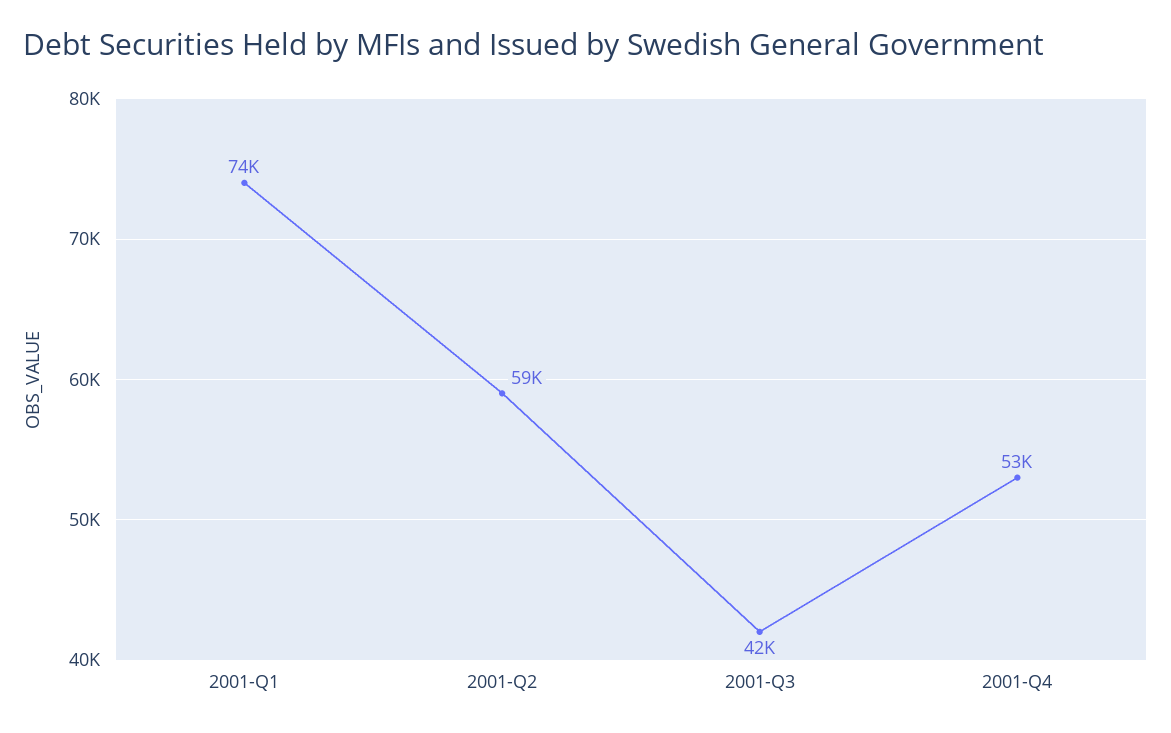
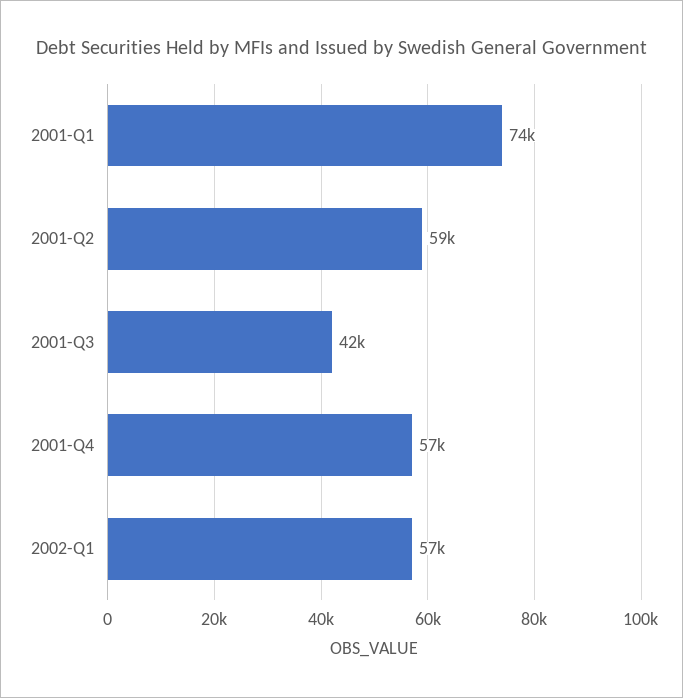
2001-Q4: 53000 -> 57000
2002-Q1: none -> 57000

